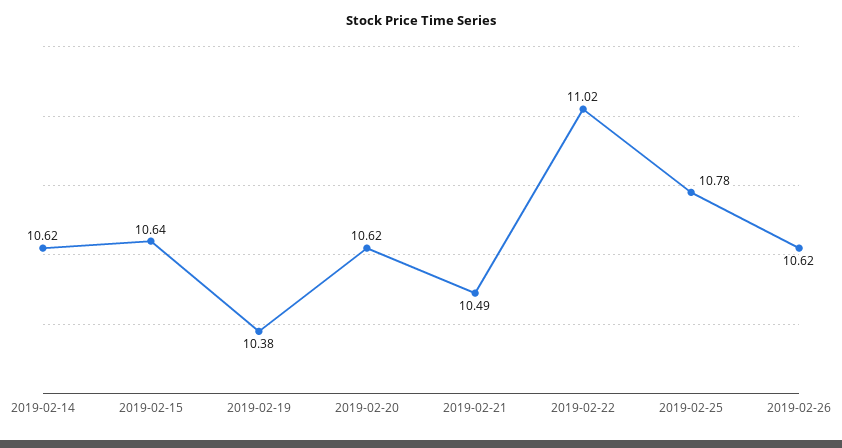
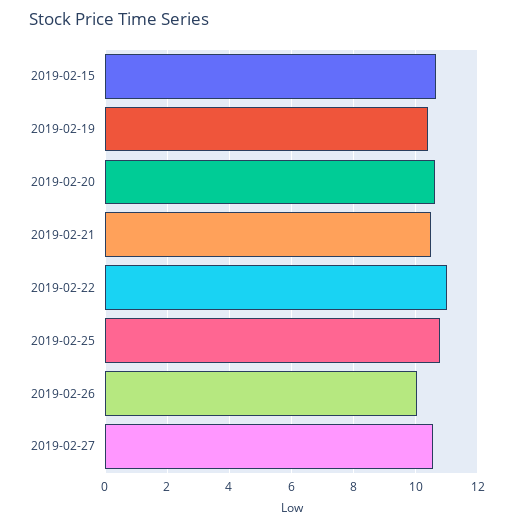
2019-02-14: 10.62 -> none
2019-02-26: 10.62 -> 10
2019-02-27: none -> 10.6

